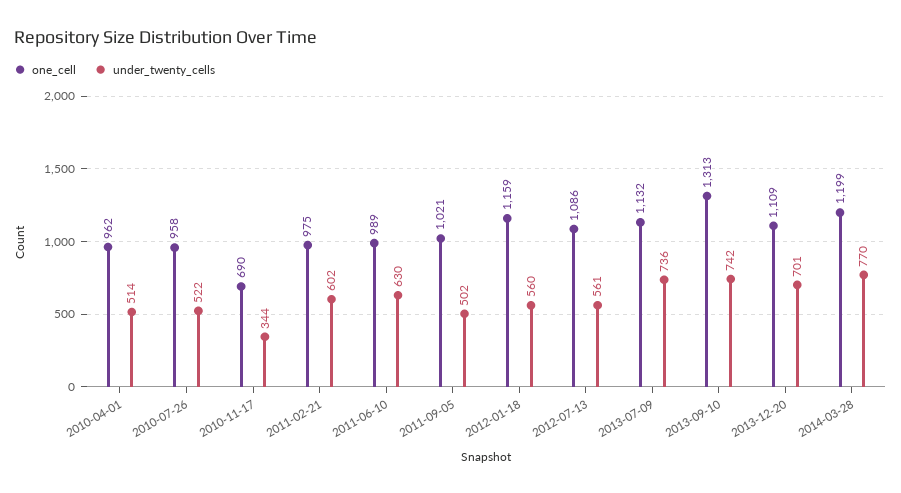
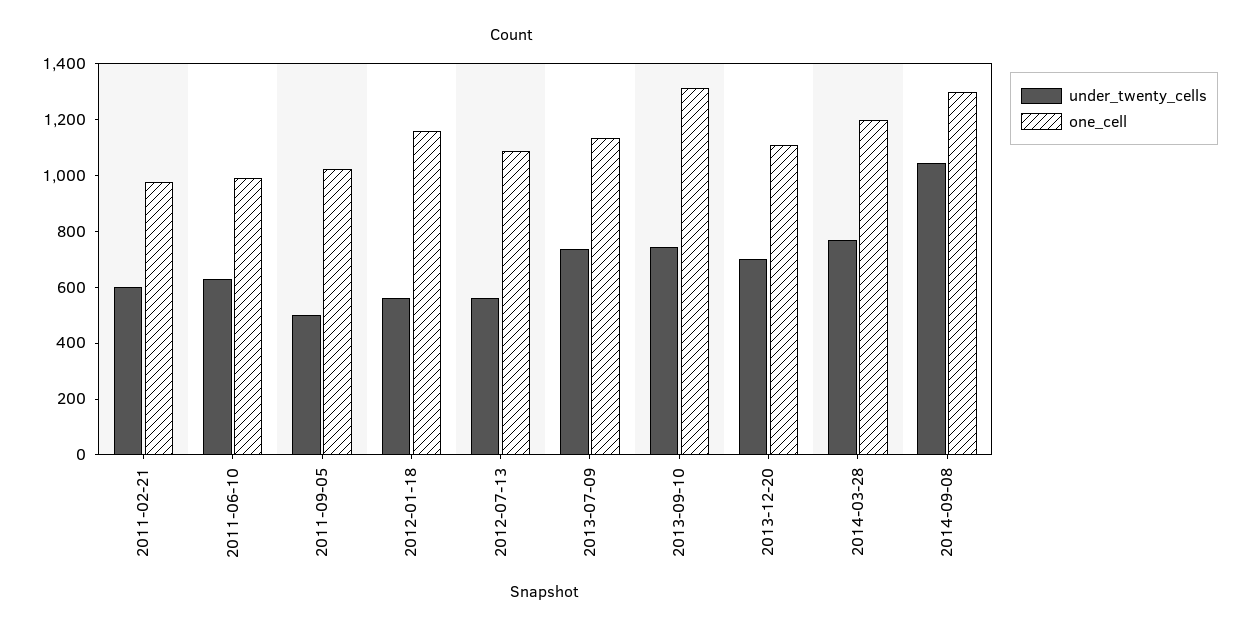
one_cell, 2010-04-01: 962 -> none
under_twenty_cells, 2010-04-01: 514 -> none
one_cell, 2010-07-26: 958 -> none
under_twenty_cells, 2010-07-26: 522 -> none
one_cell, 2010-11-17: 690 -> none
under_twenty_cells, 2010-11-17: 344 -> none
under_twenty_cells, 2014-09-08: none -> 1050
one_cell, 2014-09-08: none -> 1300

